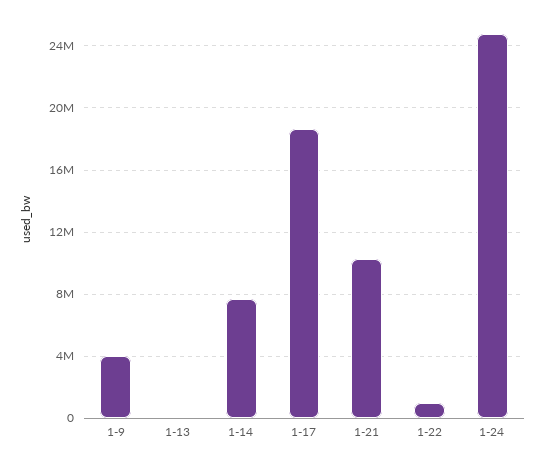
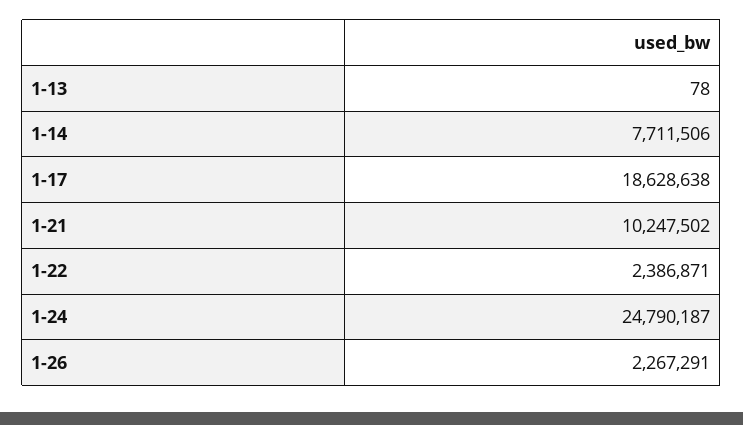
1-9: 4000000 -> none
1-22: 1000000 -> 2386871
1-26: none -> 2267291

